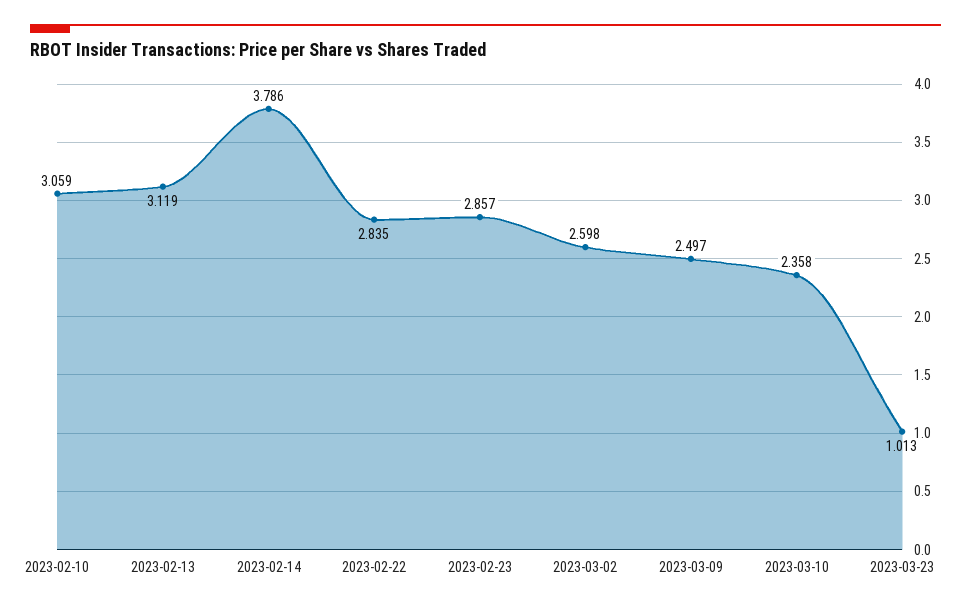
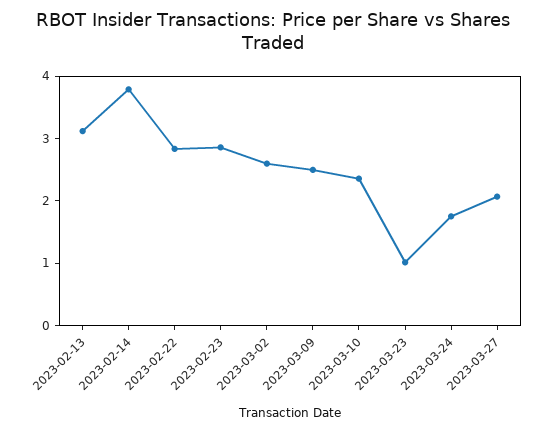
2023-02-10: 3.059 -> none
2023-03-24: none -> 1.8
2023-03-27: none -> 2

